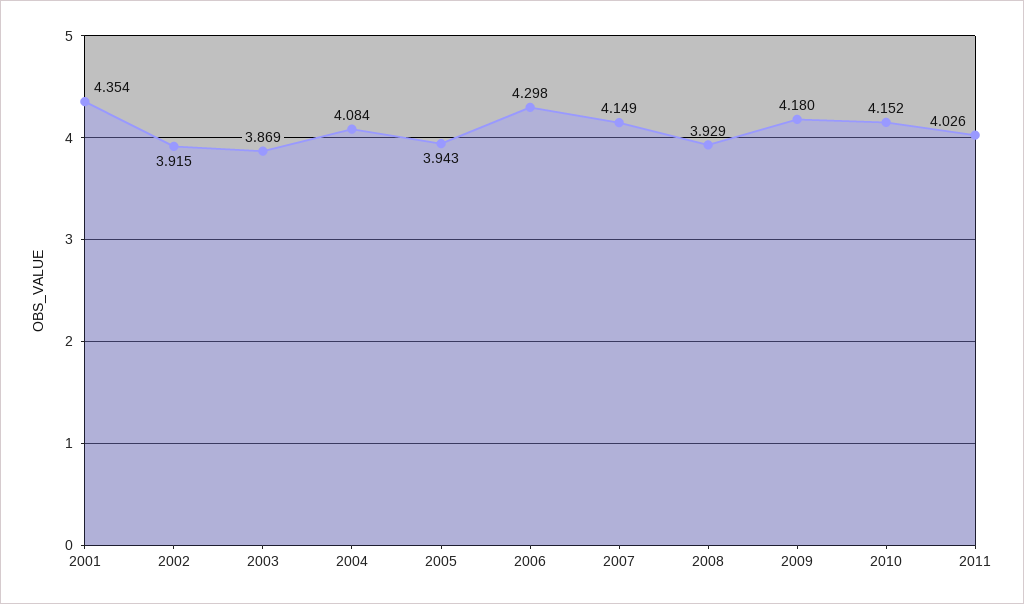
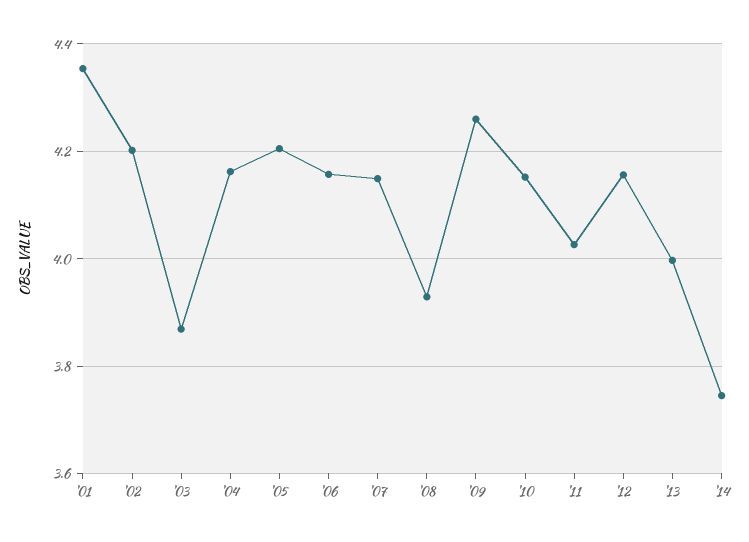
2002: 3.915 -> 4.2
2004: 4.084 -> 4.16
2005: 3.943 -> 4.2
2006: 4.298 -> 4.16
2009: 4.18 -> 4.26
'12: none -> 4.16
'13: none -> 4
'14: none -> 3.74

